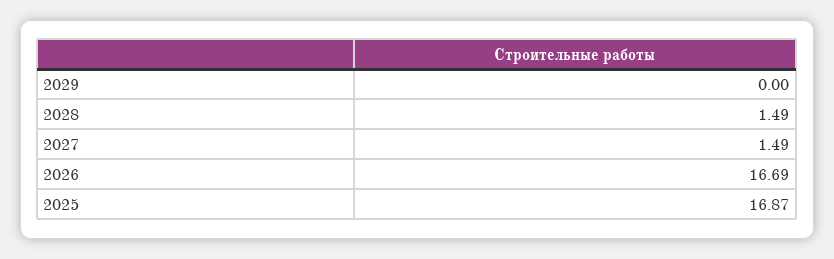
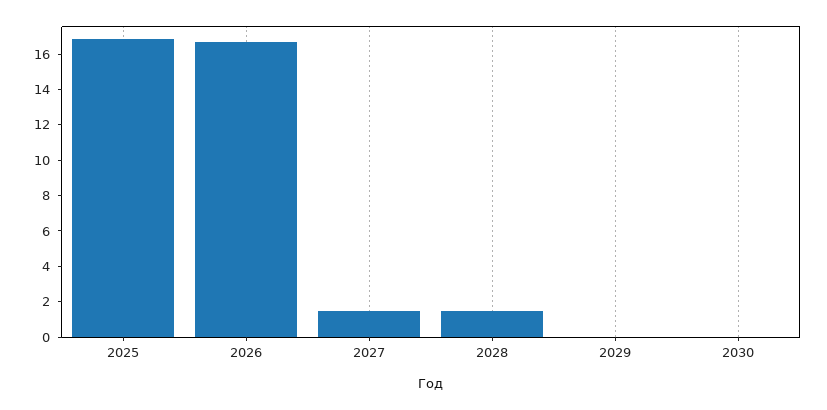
2030: none -> 0

